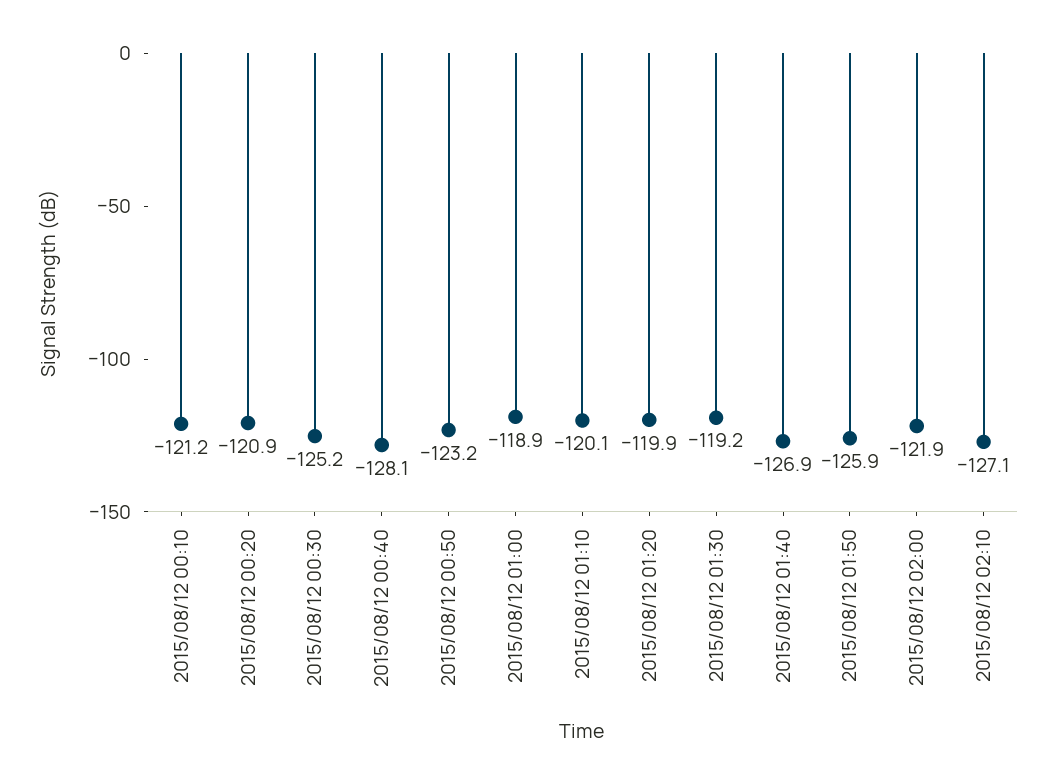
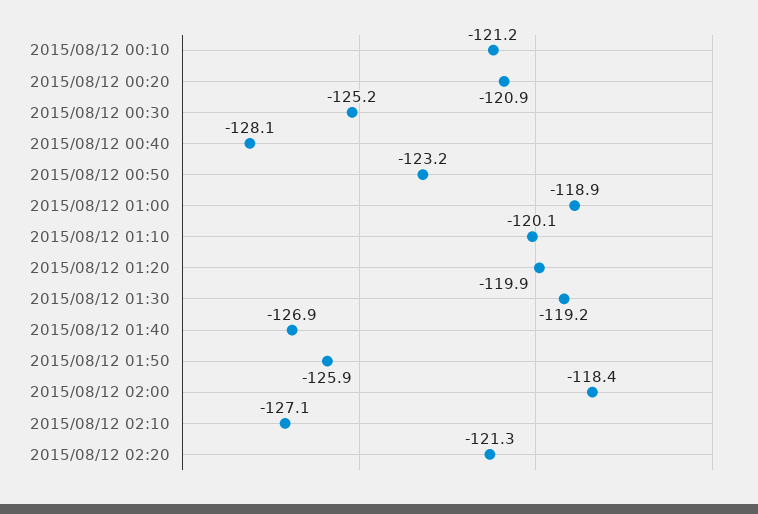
2015/08/12 02:00: -121.9 -> -118.4
2015/08/12 02:20: none -> -121.3

